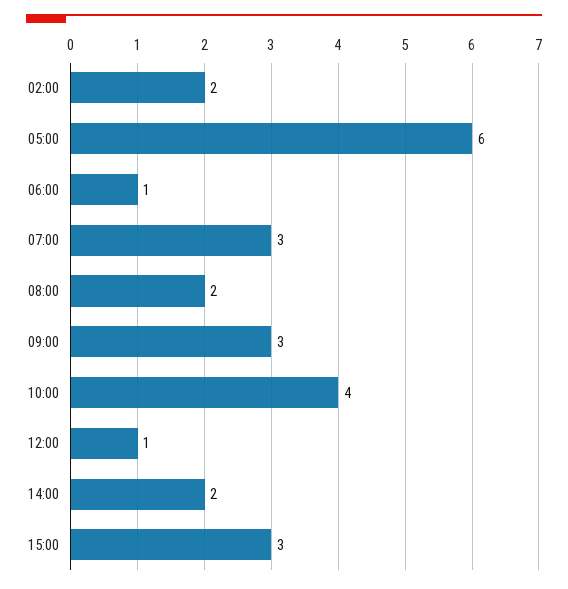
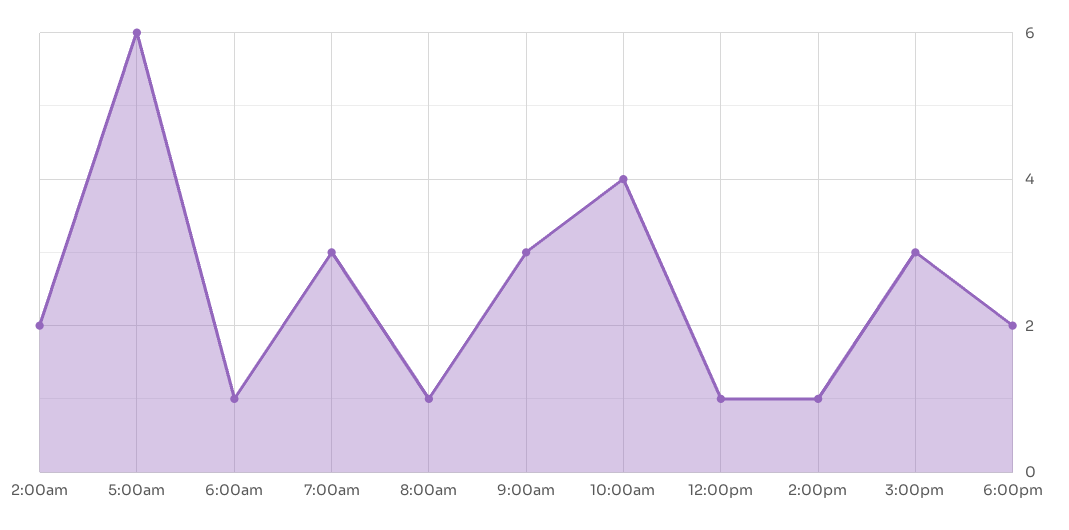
08:00: 2 -> 1
14:00: 2 -> 1
6:00pm: none -> 2

